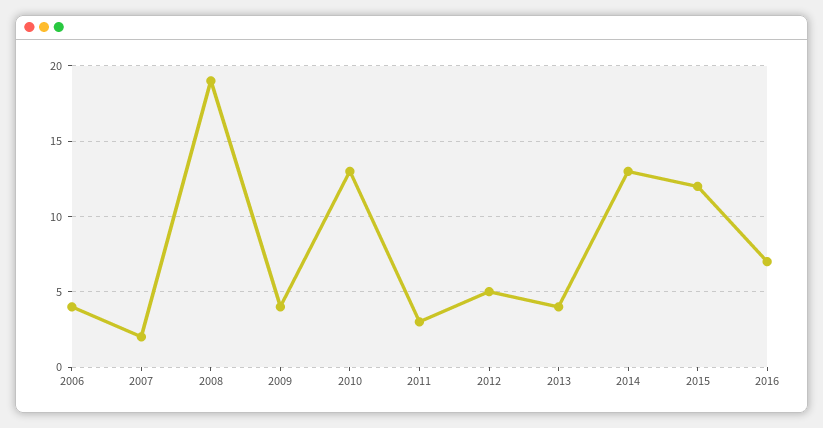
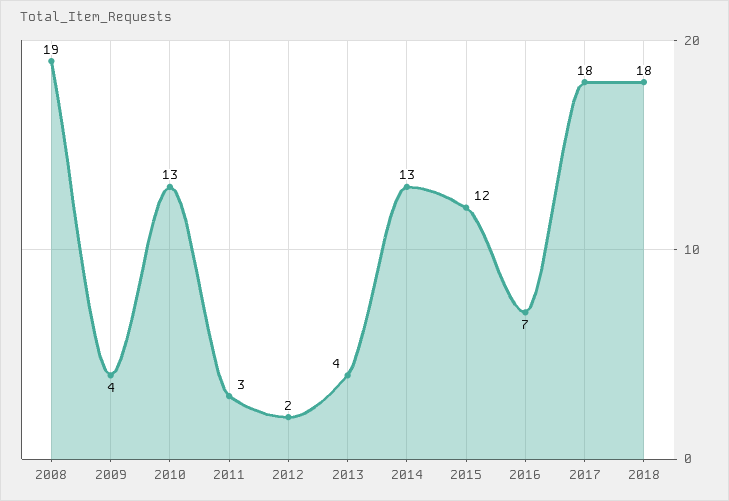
2006: 4 -> none
2007: 2 -> none
2012: 5 -> 2
2017: none -> 18
2018: none -> 18

